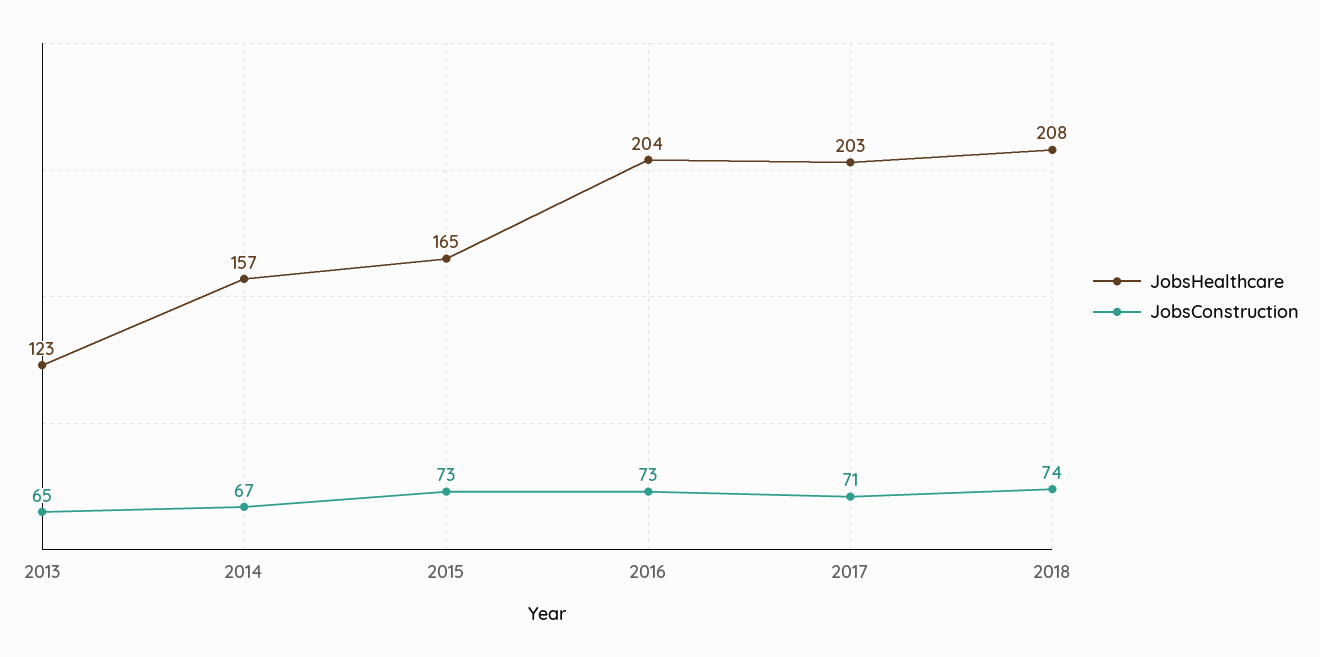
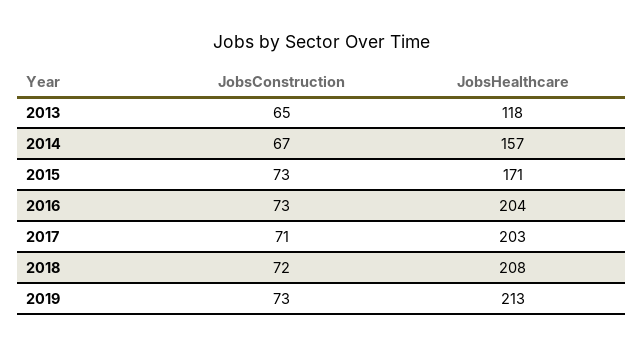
JobsHealthcare, 2013: 123 -> 118
JobsHealthcare, 2015: 165 -> 171
JobsConstruction, 2018: 74 -> 72
JobsConstruction, 2019: none -> 73
JobsHealthcare, 2019: none -> 213

